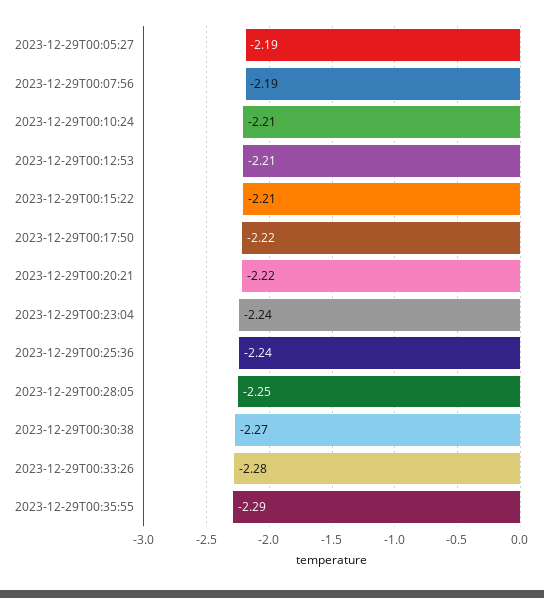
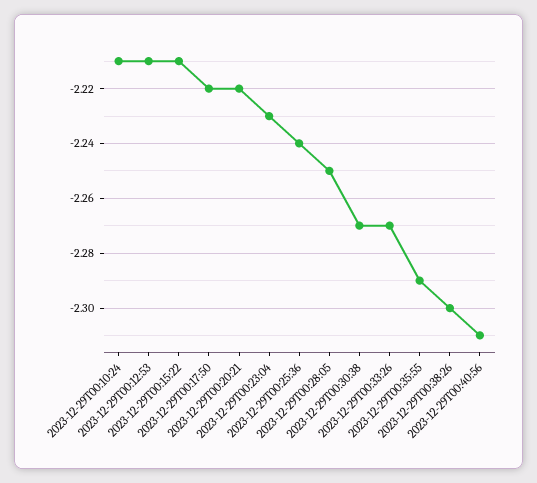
2023-12-29T00:05:27: -2.19 -> none
2023-12-29T00:07:56: -2.19 -> none
2023-12-29T00:23:04: -2.24 -> -2.23
2023-12-29T00:33:26: -2.28 -> -2.27
2023-12-29T00:38:26: none -> -2.3
2023-12-29T00:40:56: none -> -2.31

